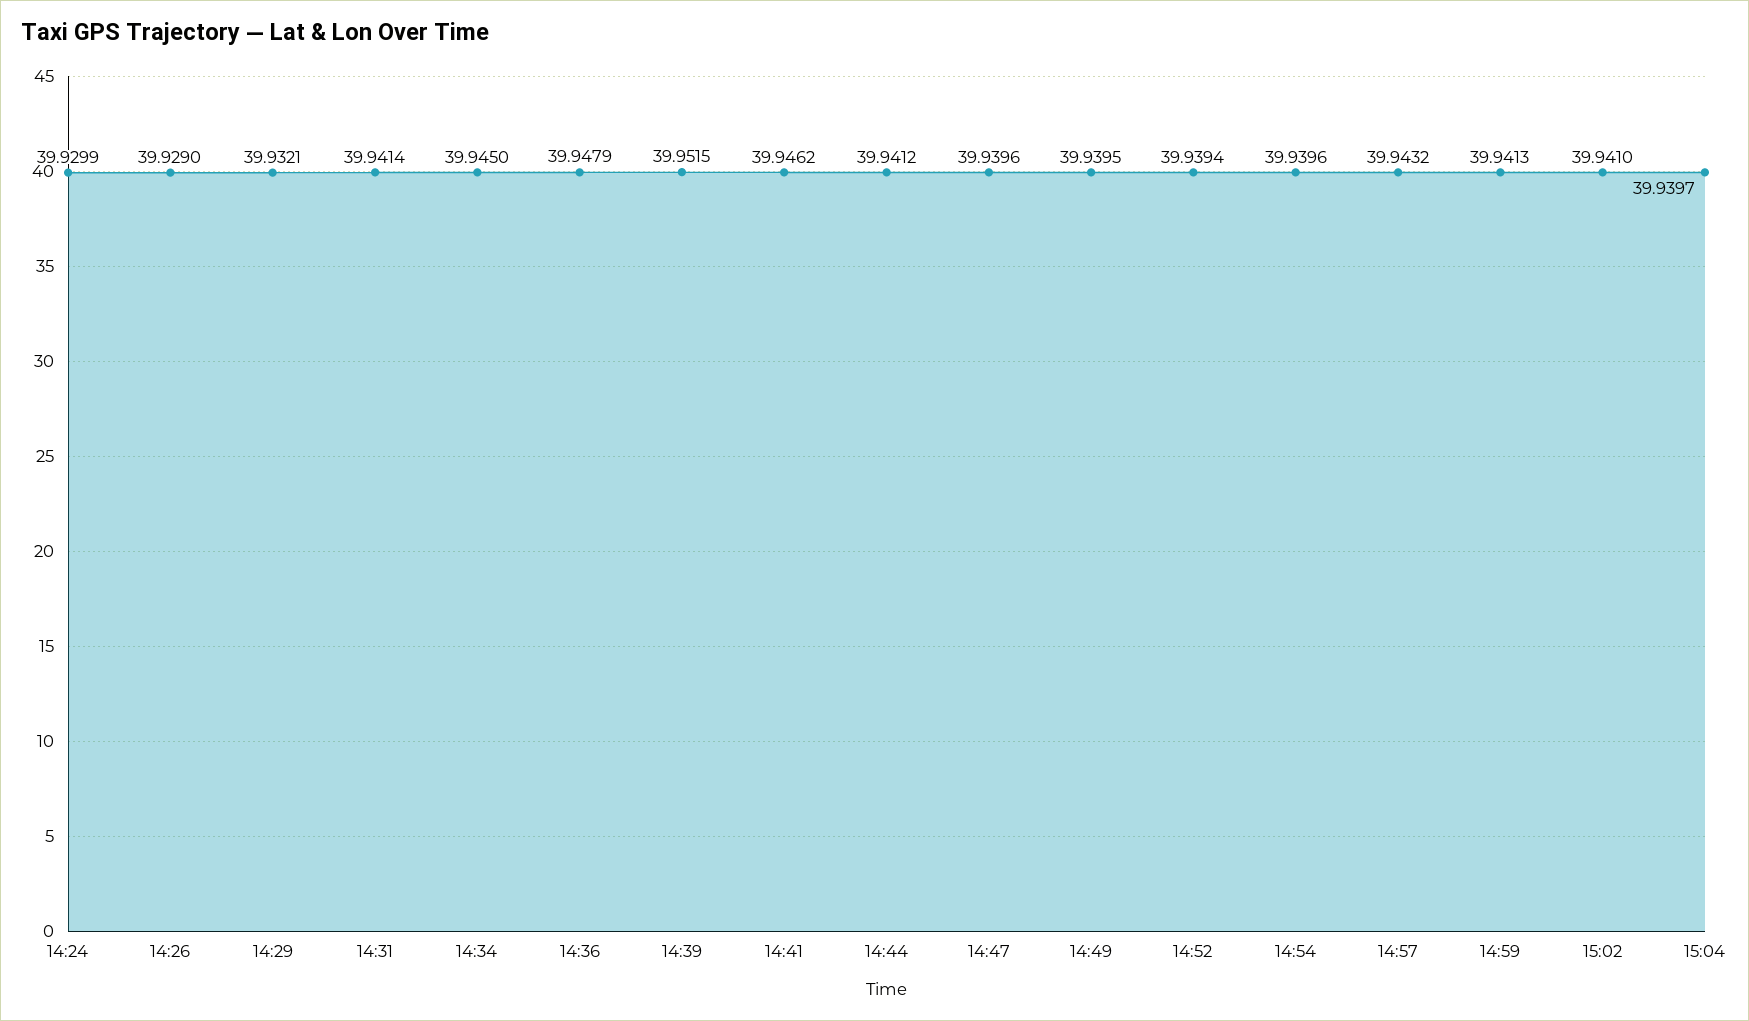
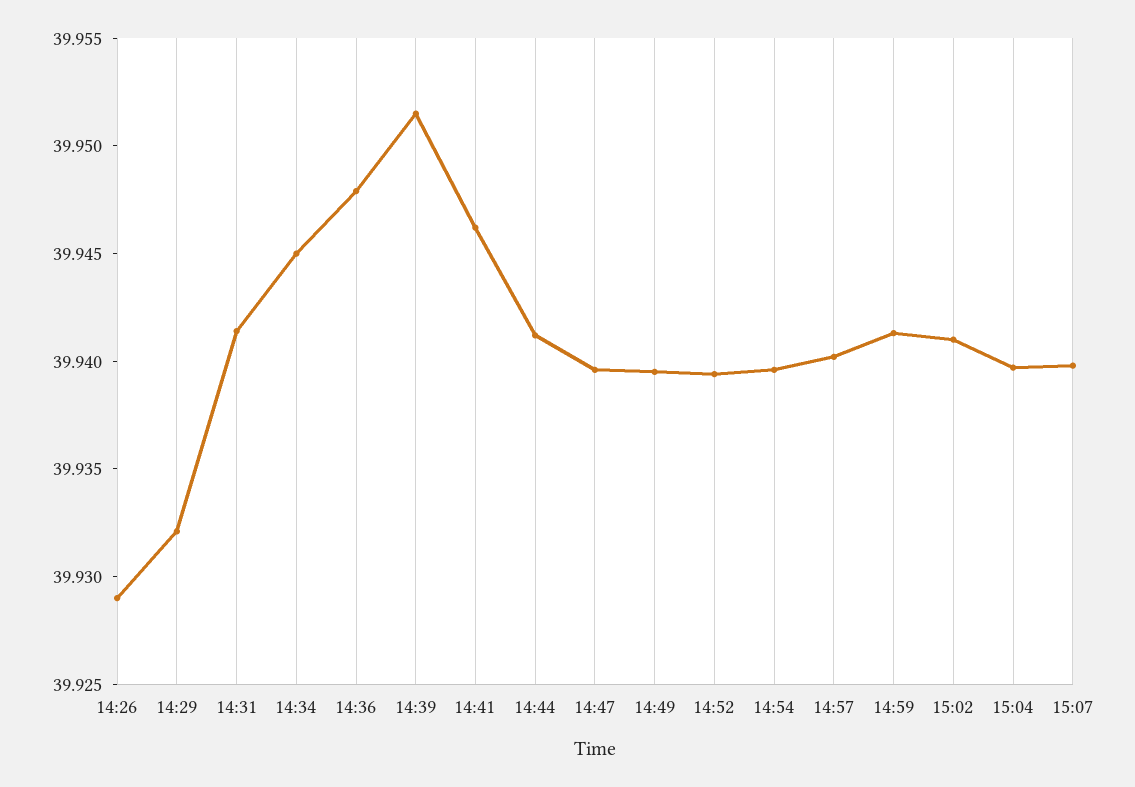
14:24: 39.9299 -> none
14:57: 39.9432 -> 39.94
15:07: none -> 39.94

